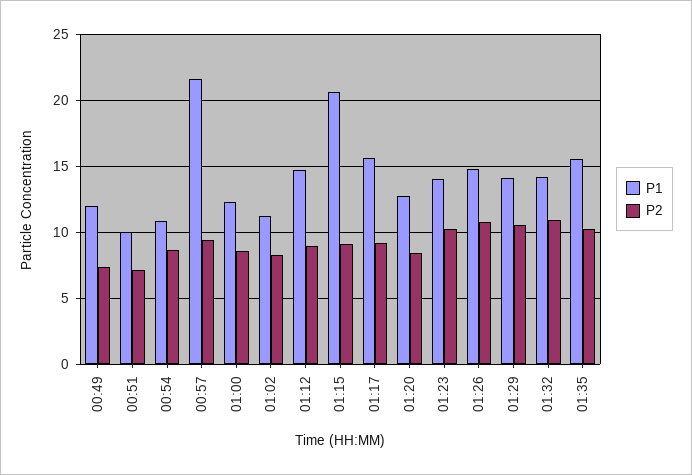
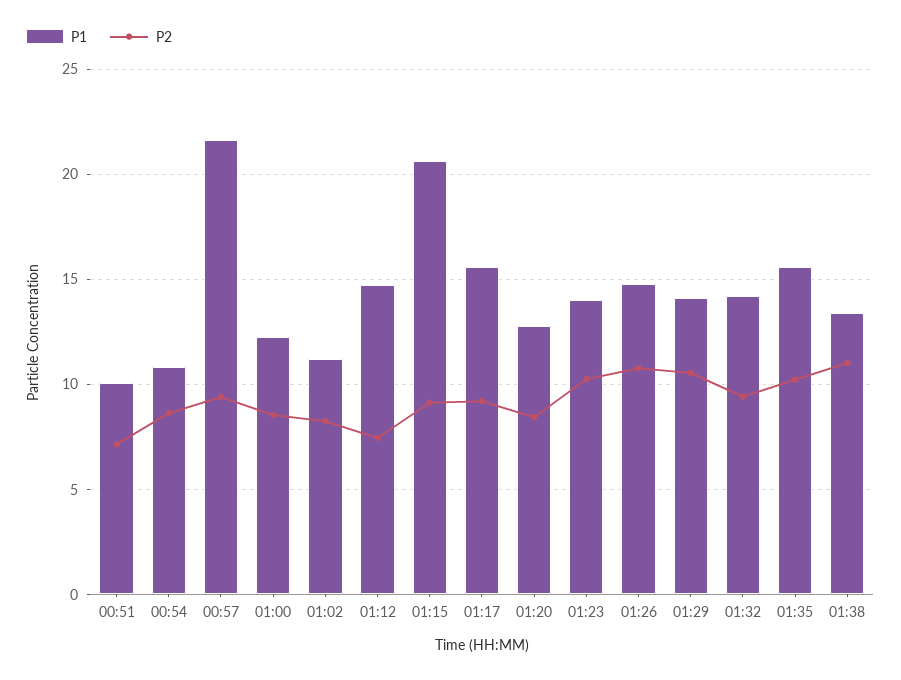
P1, 00:49: 12 -> none
P2, 00:49: 7.5 -> none
P2, 01:12: 9 -> 7.5
P2, 01:32: 11 -> 9.5
P1, 01:38: none -> 13.5
P2, 01:38: none -> 11

